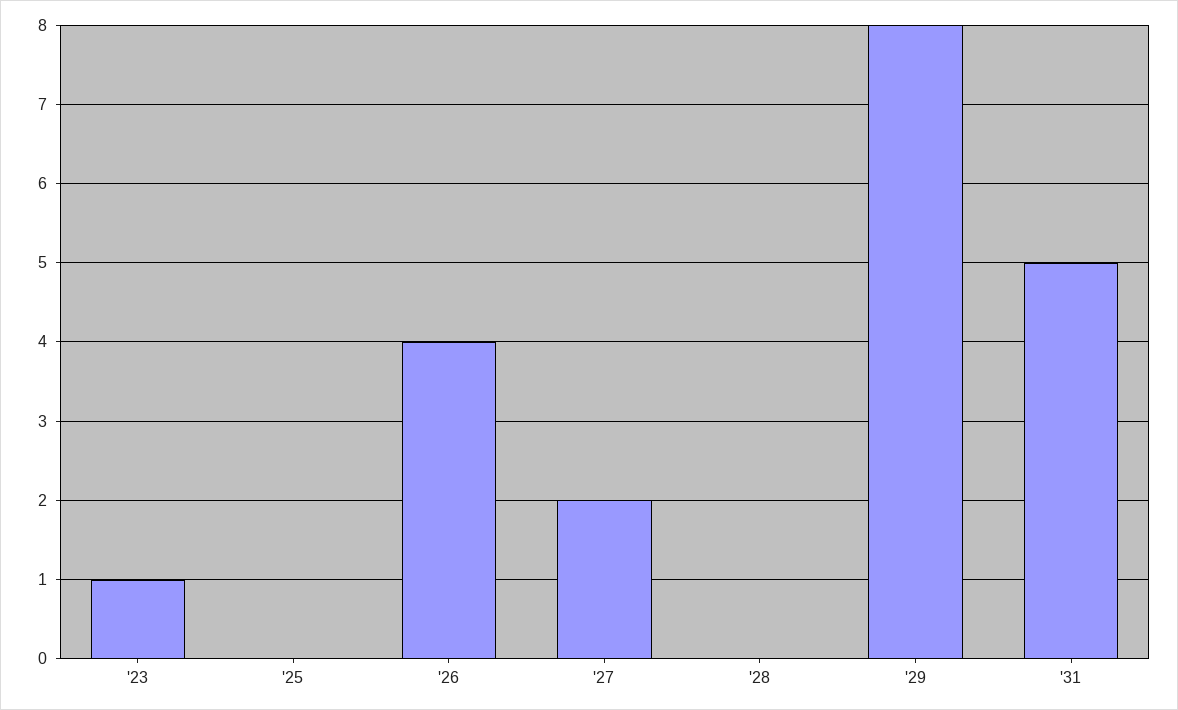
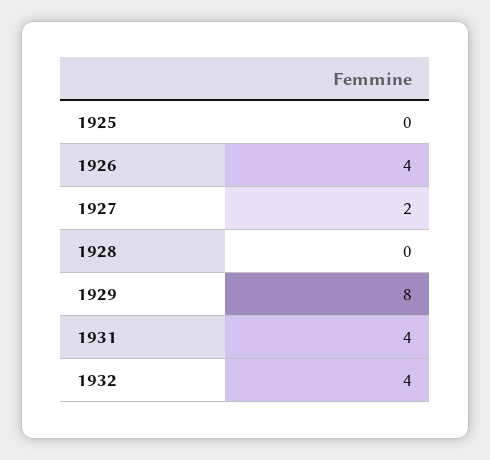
'23: 1 -> none
'31: 5 -> 4
1932: none -> 4

